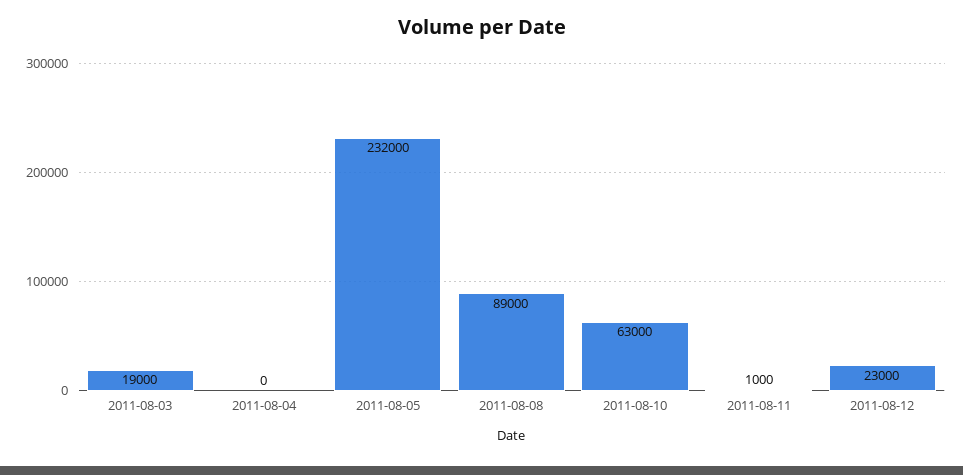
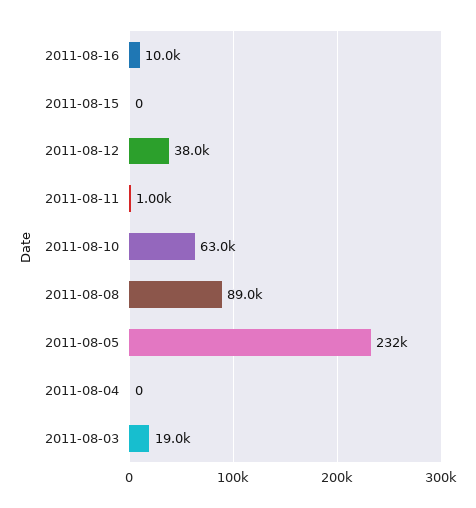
2011-08-12: 23000 -> 38000
2011-08-16: none -> 10000
2011-08-15: none -> 0

